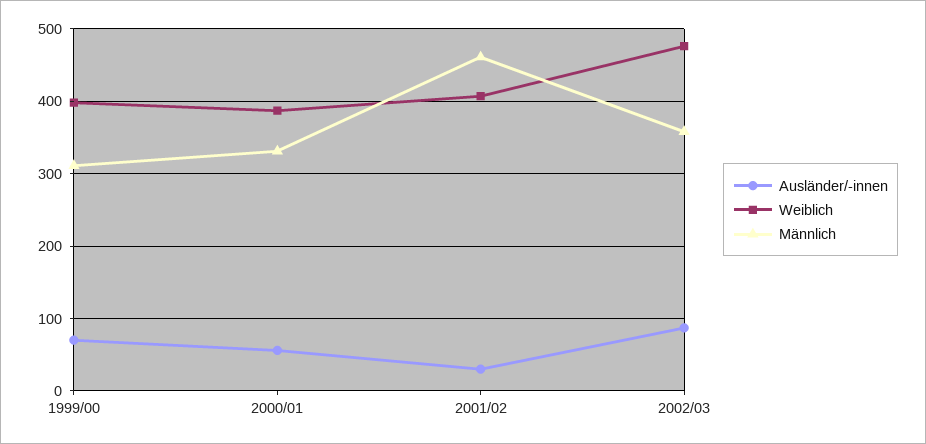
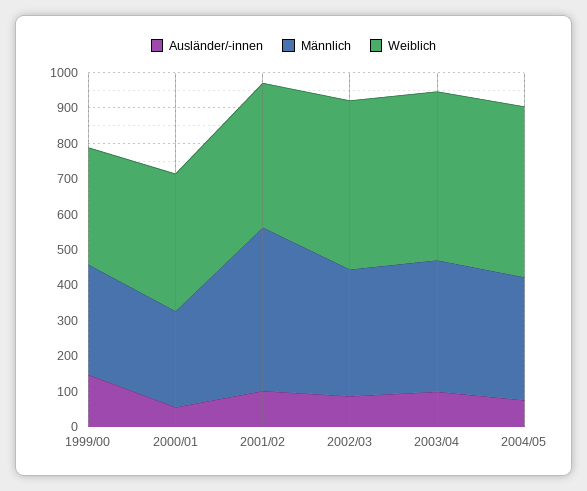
Ausländer/-innen, 1999/00: 70 -> 150
Weiblich, 1999/00: 400 -> 325
Männlich, 2000/01: 330 -> 275
Ausländer/-innen, 2001/02: 30 -> 100
Ausländer/-innen, 2003/04: none -> 100
Männlich, 2003/04: none -> 375
Weiblich, 2003/04: none -> 475
Ausländer/-innen, 2004/05: none -> 75
Männlich, 2004/05: none -> 350
Weiblich, 2004/05: none -> 475

